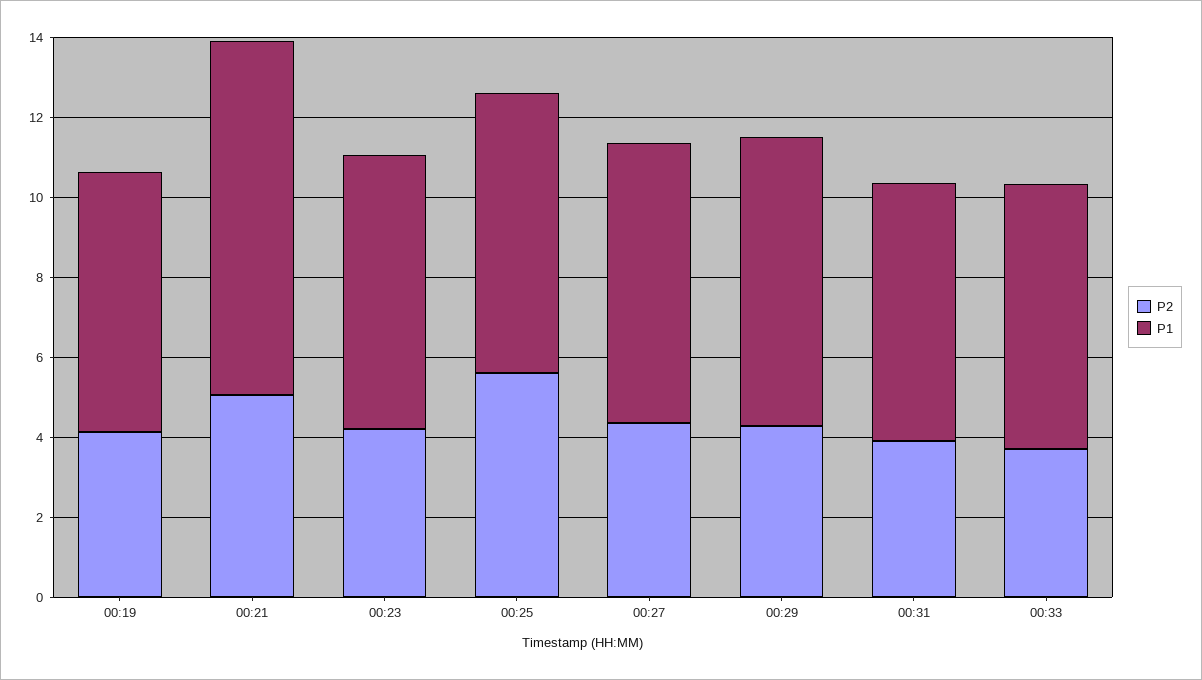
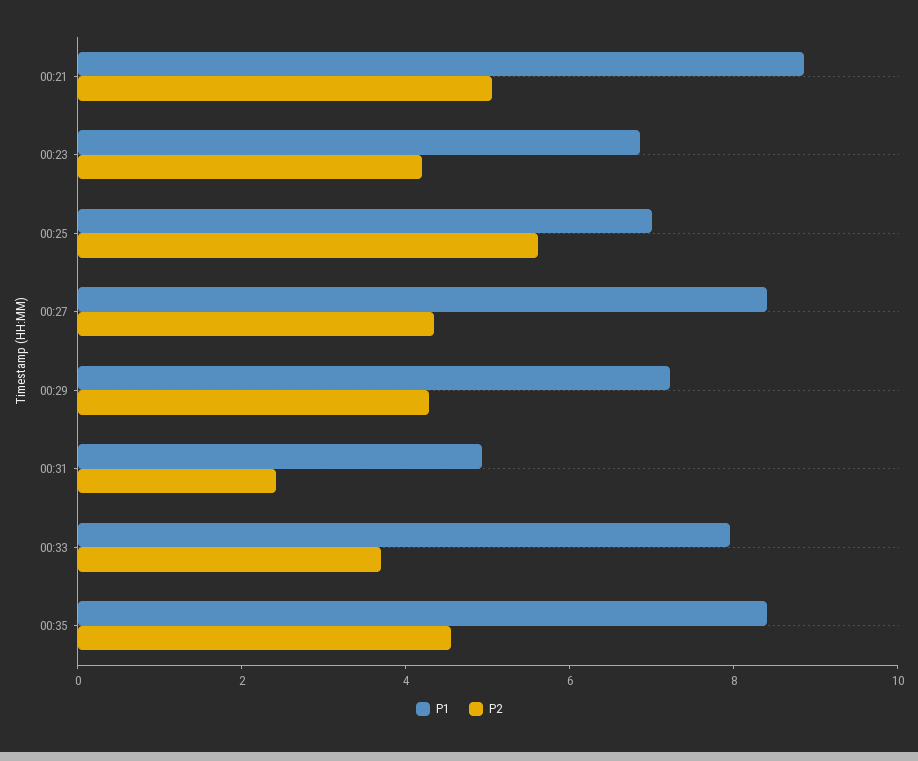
P2, 00:19: 4 -> none
P1, 00:19: 6.5 -> none
P1, 00:27: 7 -> 8.5
P2, 00:31: 4 -> 2.5
P1, 00:31: 6.5 -> 5
P1, 00:33: 6.5 -> 8
P1, 00:35: none -> 8.5
P2, 00:35: none -> 4.5

